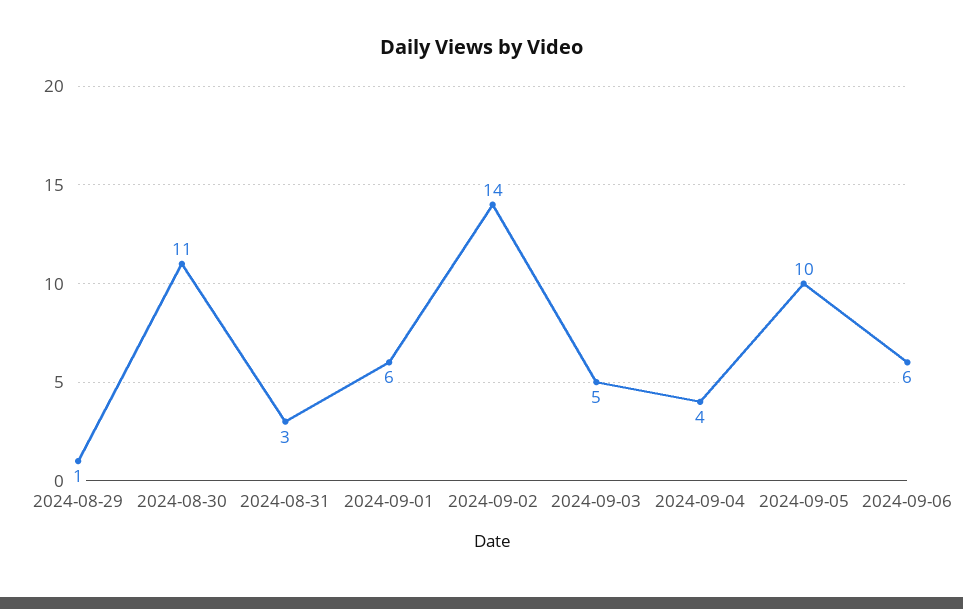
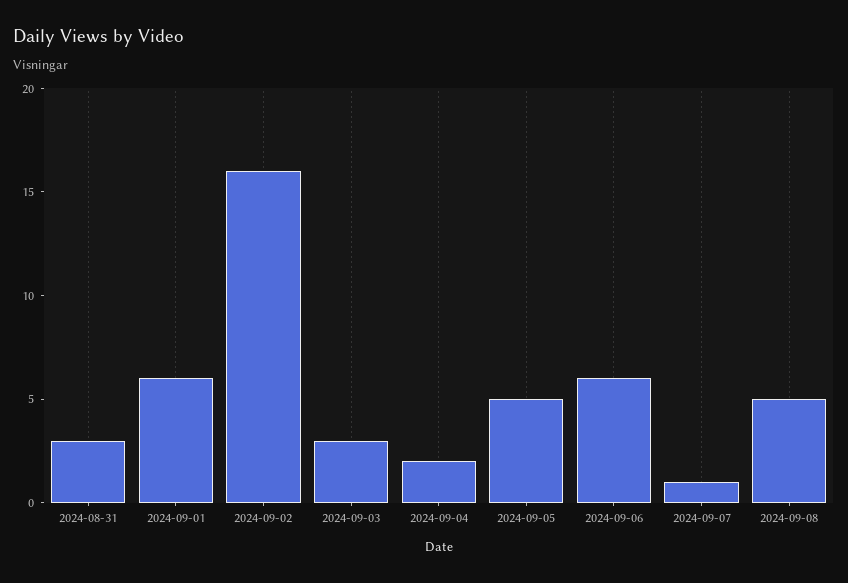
2024-08-29: 1 -> none
2024-08-30: 11 -> none
2024-09-02: 14 -> 16
2024-09-03: 5 -> 3
2024-09-04: 4 -> 2
2024-09-05: 10 -> 5
2024-09-07: none -> 1
2024-09-08: none -> 5

